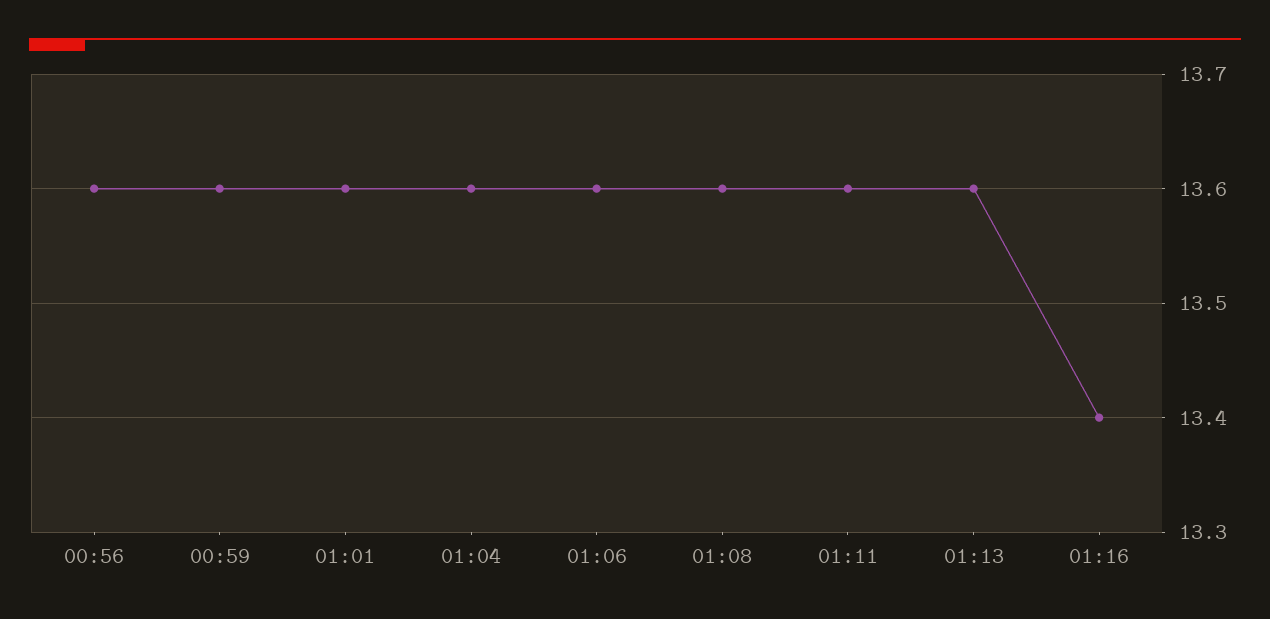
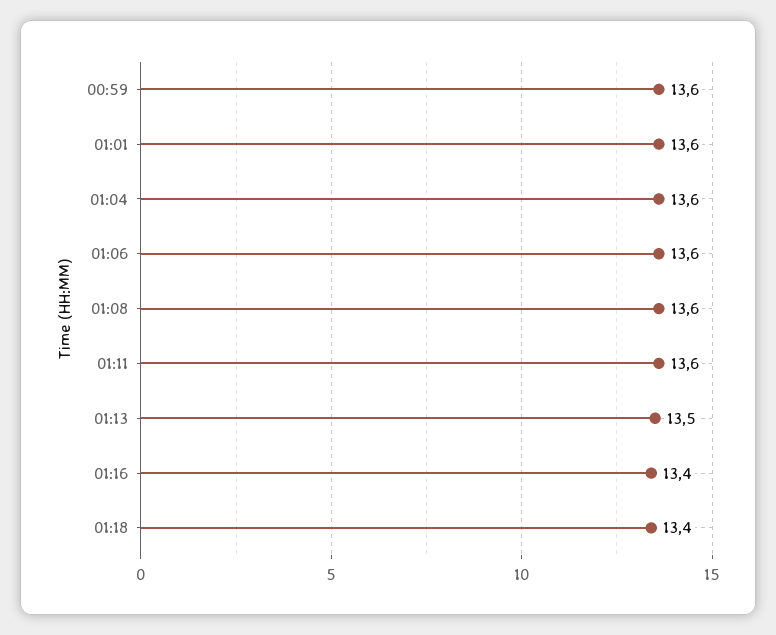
00:56: 13.6 -> none
01:13: 13.6 -> 13.5
01:18: none -> 13.4

